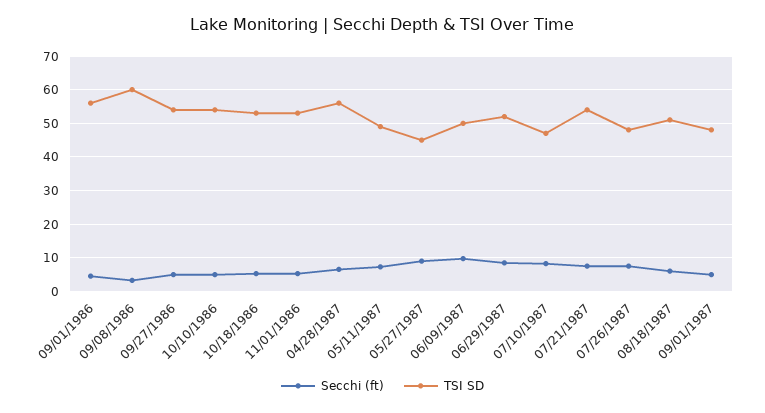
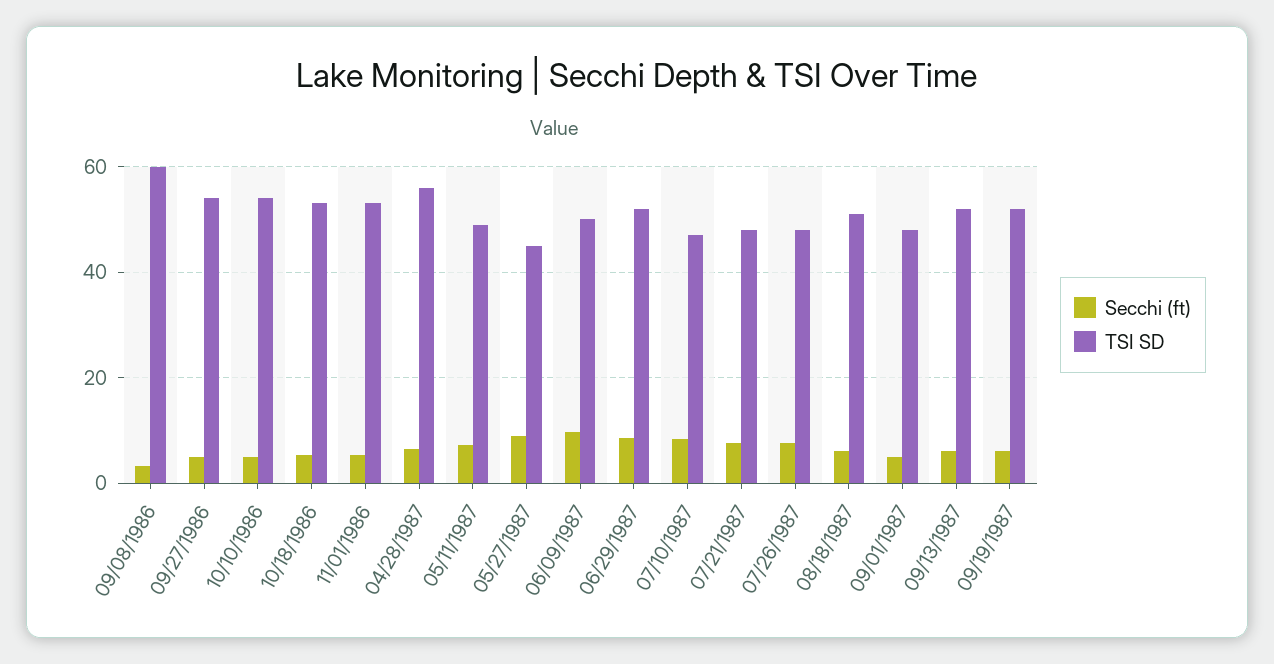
Secchi (ft), 09/01/1986: 4 -> none
TSI SD, 09/01/1986: 56 -> none
TSI SD, 07/21/1987: 54 -> 48
Secchi (ft), 09/13/1987: none -> 6
TSI SD, 09/13/1987: none -> 52
Secchi (ft), 09/19/1987: none -> 6
TSI SD, 09/19/1987: none -> 52

